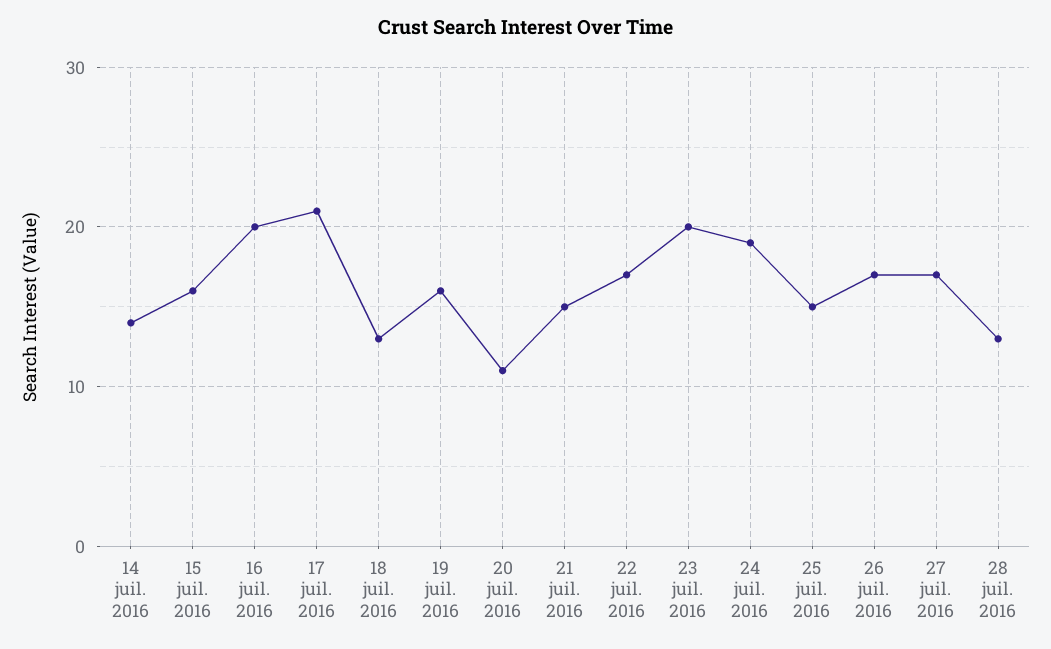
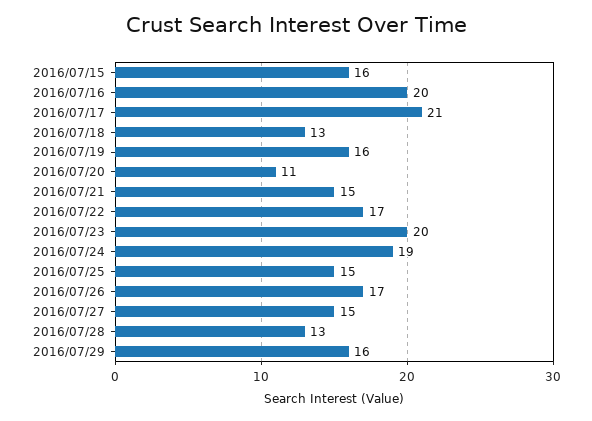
14 juil. 2016: 14 -> none
27 juil. 2016: 17 -> 15
2016/07/29: none -> 16

